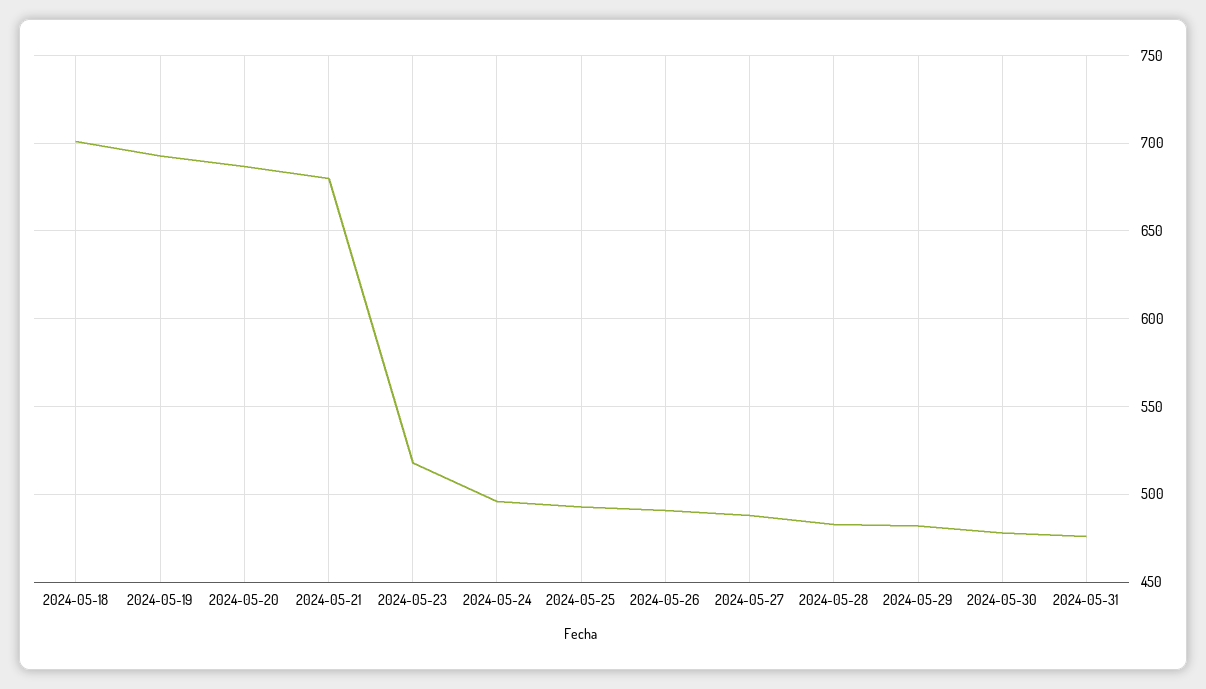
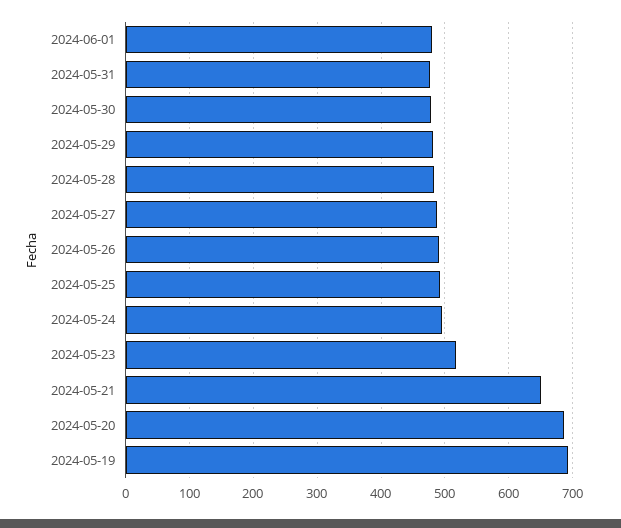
2024-05-18: 700 -> none
2024-05-21: 680 -> 650
2024-06-01: none -> 480

